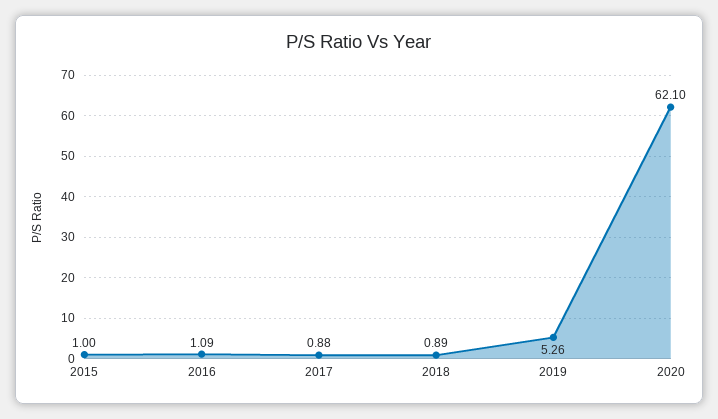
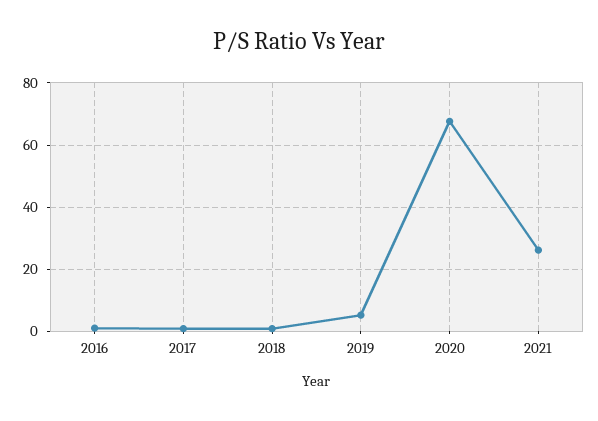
2015: 1 -> none
2020: 62.1 -> 68
2021: none -> 26

